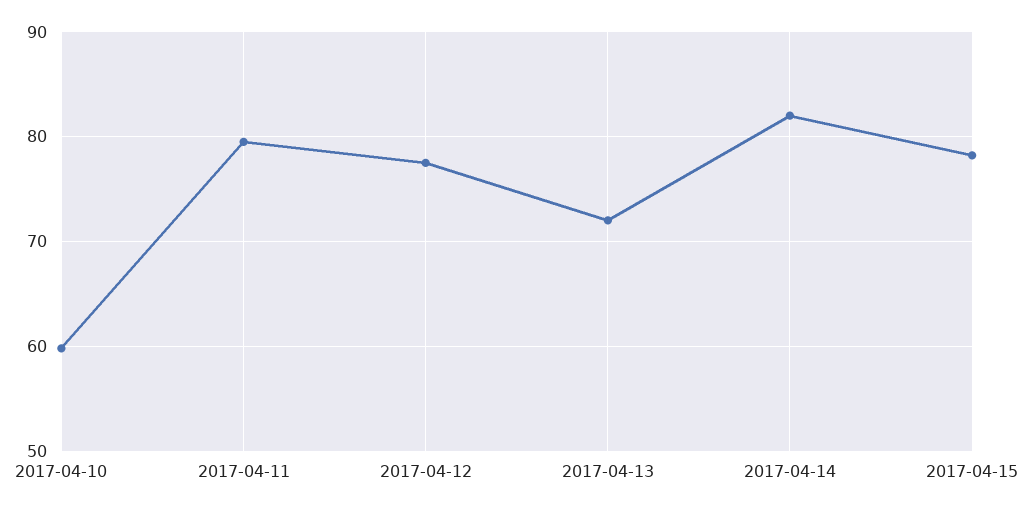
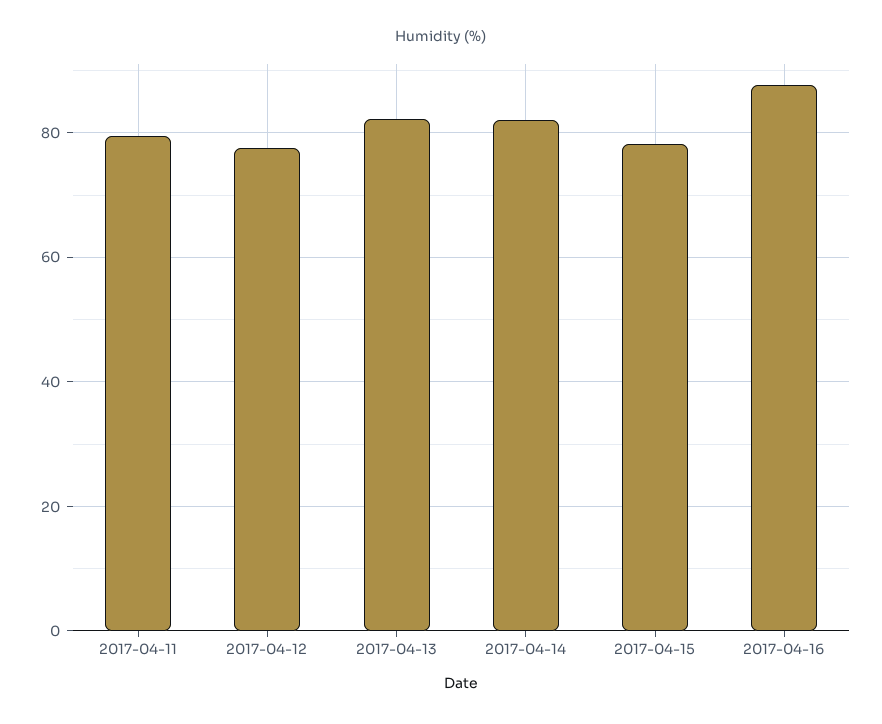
2017-04-10: 60 -> none
2017-04-13: 72 -> 82
2017-04-16: none -> 88

